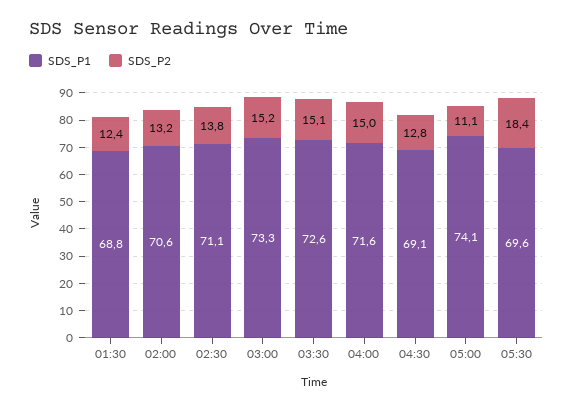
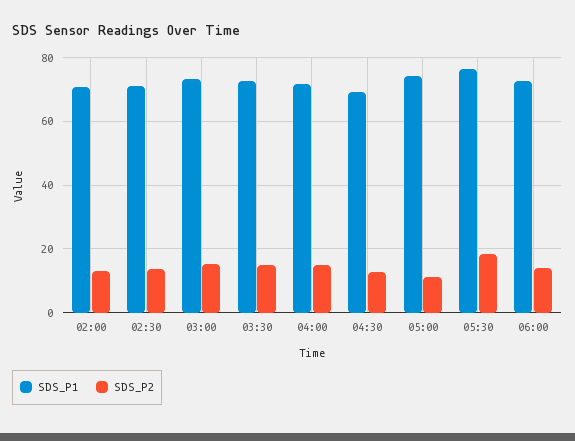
SDS_P1, 01:30: 68.8 -> none
SDS_P2, 01:30: 12.4 -> none
SDS_P1, 05:30: 69.6 -> 76
SDS_P1, 06:00: none -> 72
SDS_P2, 06:00: none -> 14

